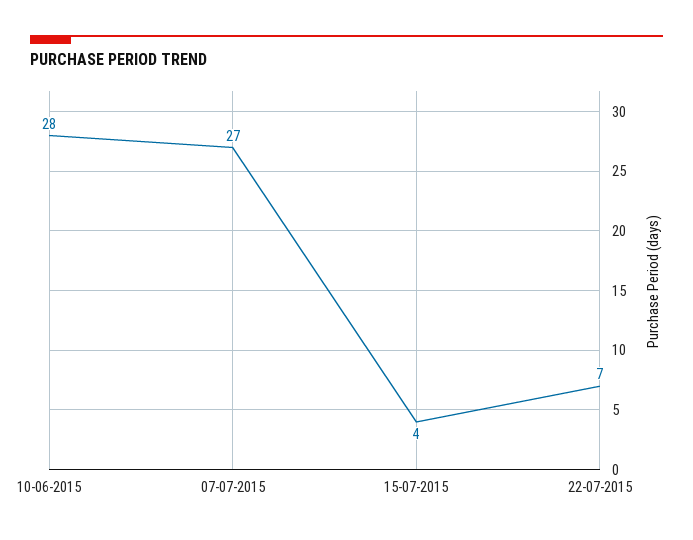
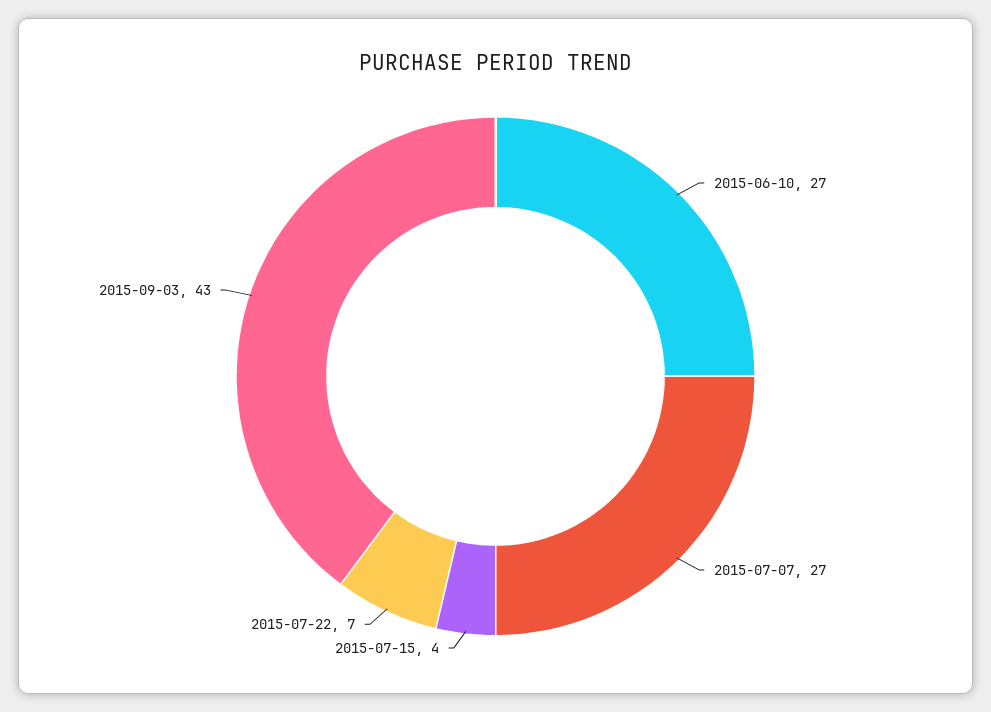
10-06-2015: 28 -> 27
2015-09-03: none -> 43

